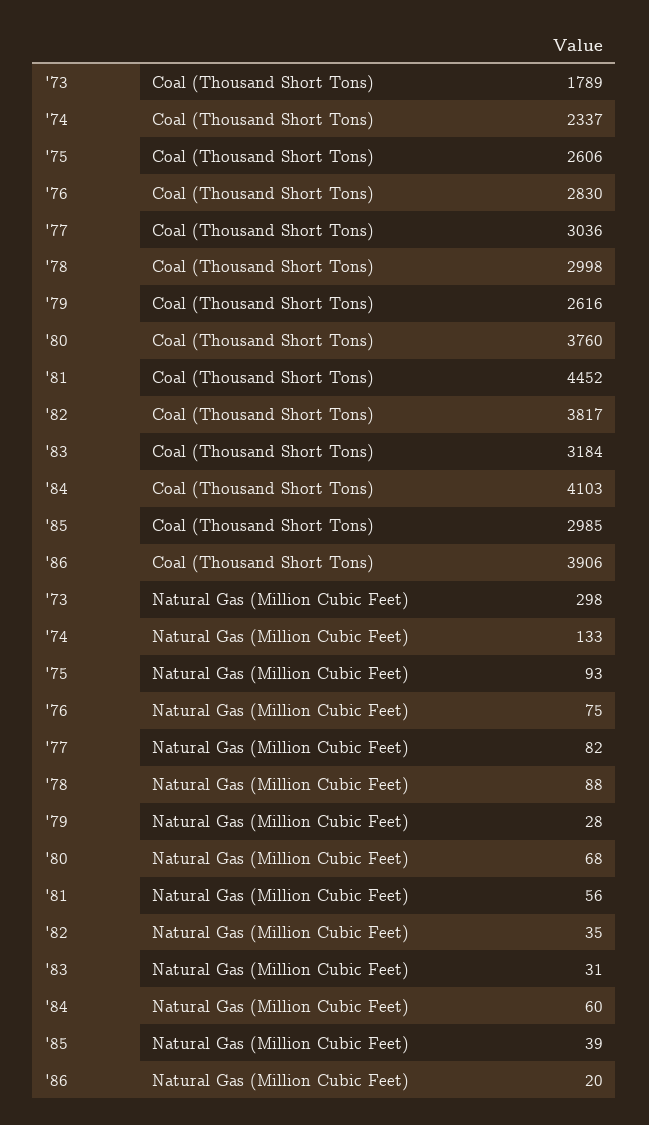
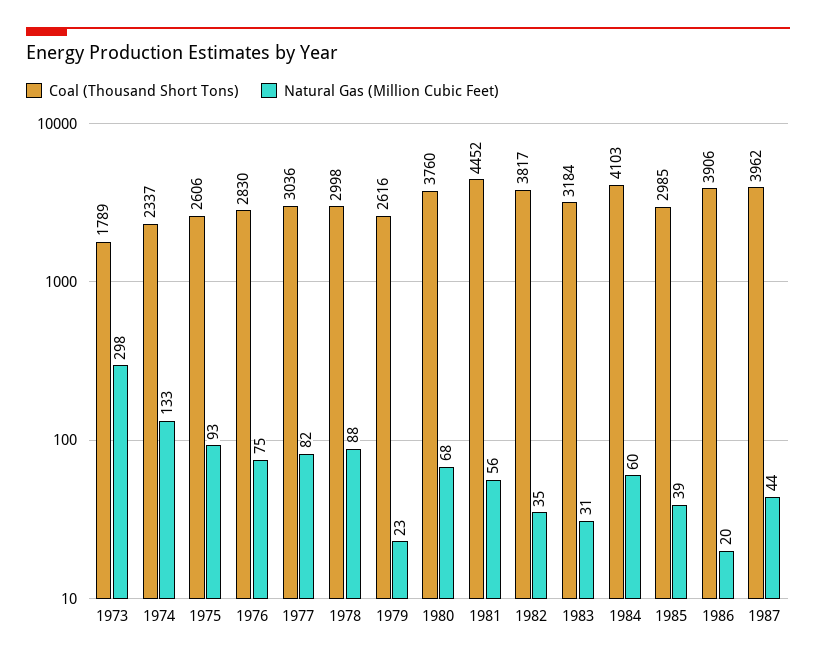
Natural Gas (Million Cubic Feet), '79: 28 -> 23
Coal (Thousand Short Tons), 1987: none -> 3962
Natural Gas (Million Cubic Feet), 1987: none -> 44

